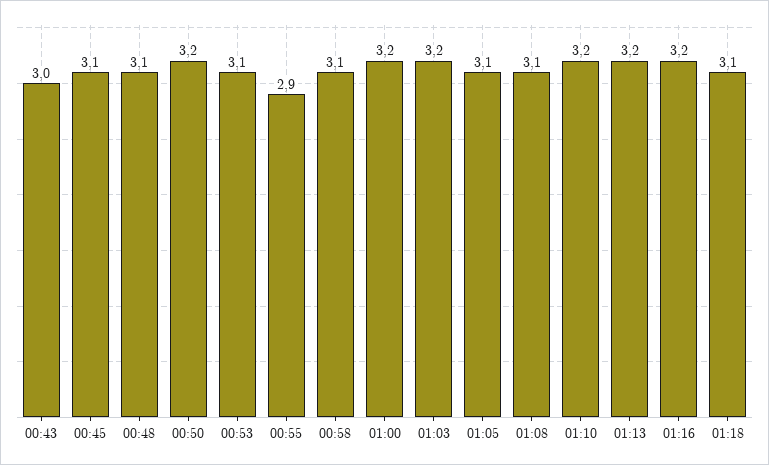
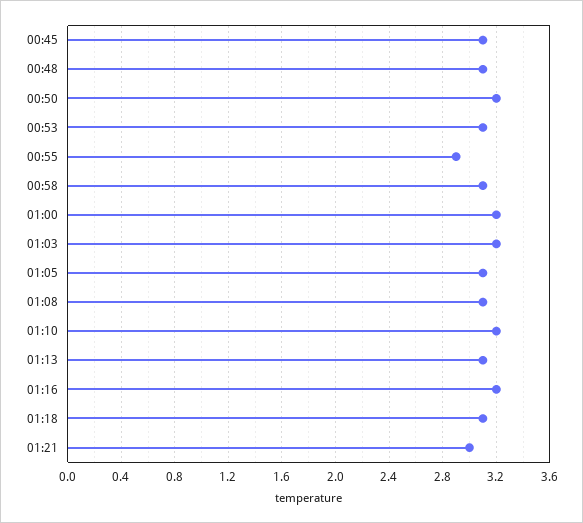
00:43: 3 -> none
01:13: 3.2 -> 3.1
01:21: none -> 3

